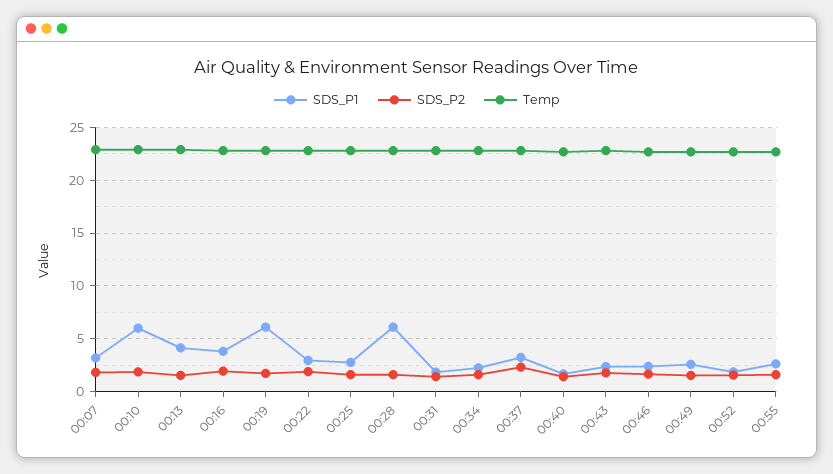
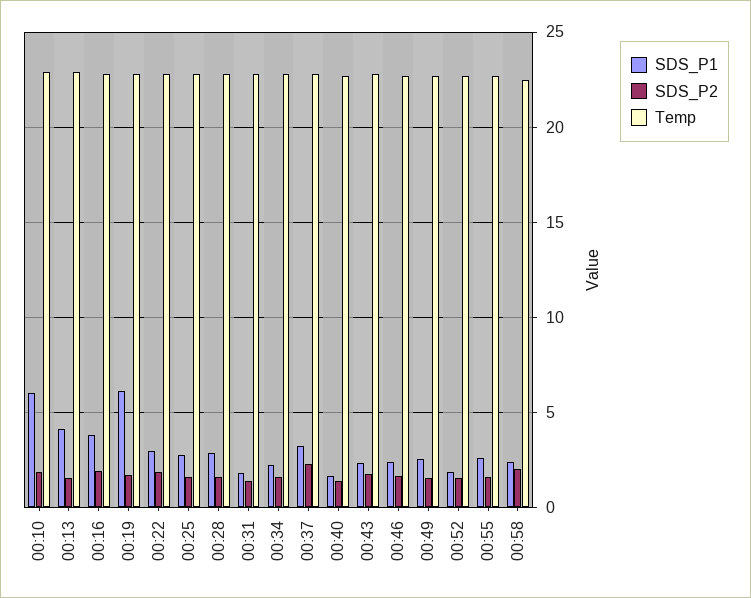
SDS_P1, 00:07: 3 -> none
SDS_P2, 00:07: 2 -> none
Temp, 00:07: 23 -> none
SDS_P1, 00:28: 6 -> 3
SDS_P1, 00:58: none -> 2.5
SDS_P2, 00:58: none -> 2
Temp, 00:58: none -> 22.5

